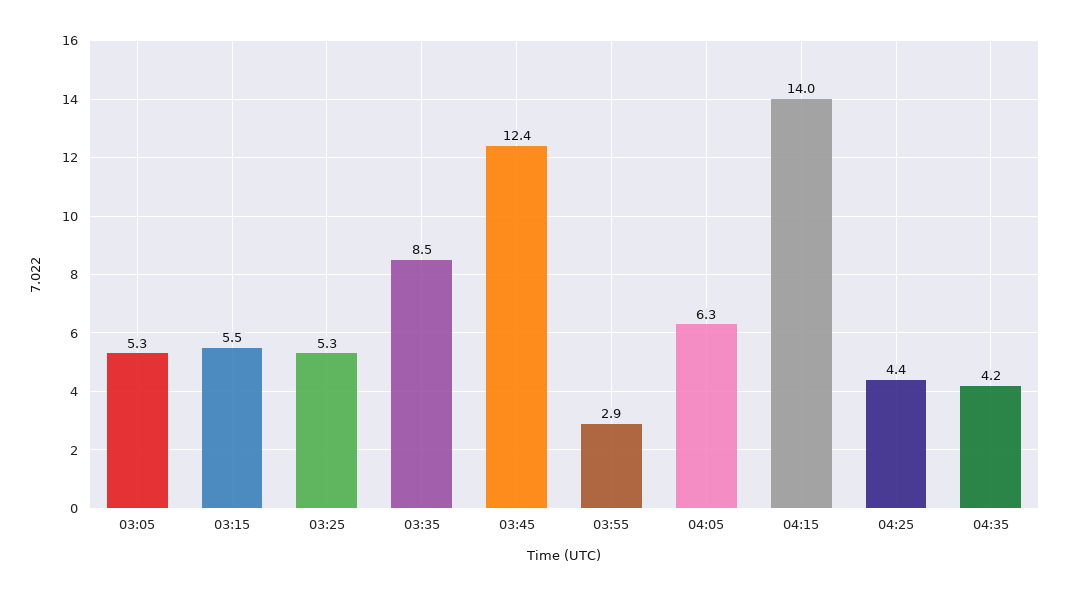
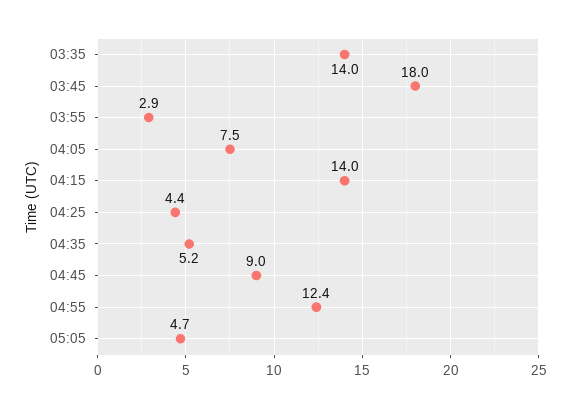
03:05: 5.3 -> none
03:15: 5.5 -> none
03:25: 5.3 -> none
03:35: 8.5 -> 14
03:45: 12.4 -> 18
04:05: 6.3 -> 7.5
04:35: 4.2 -> 5.2
04:45: none -> 9
04:55: none -> 12.4
05:05: none -> 4.7

